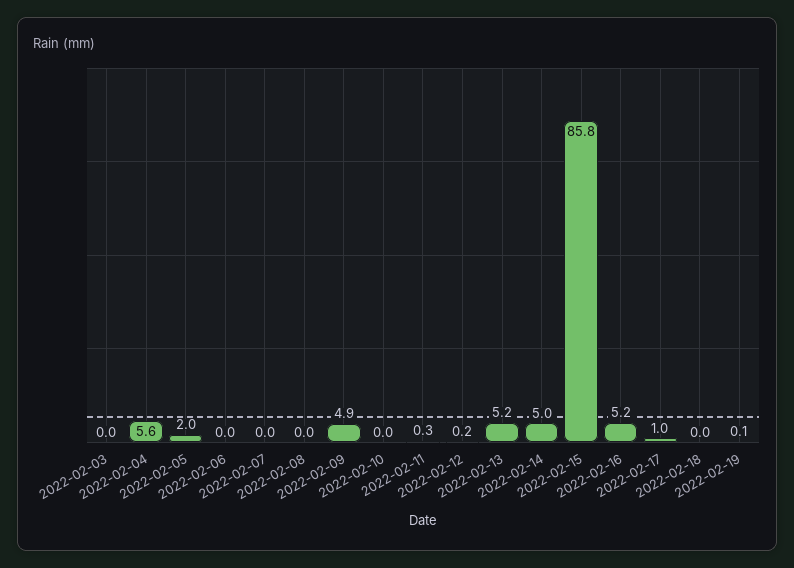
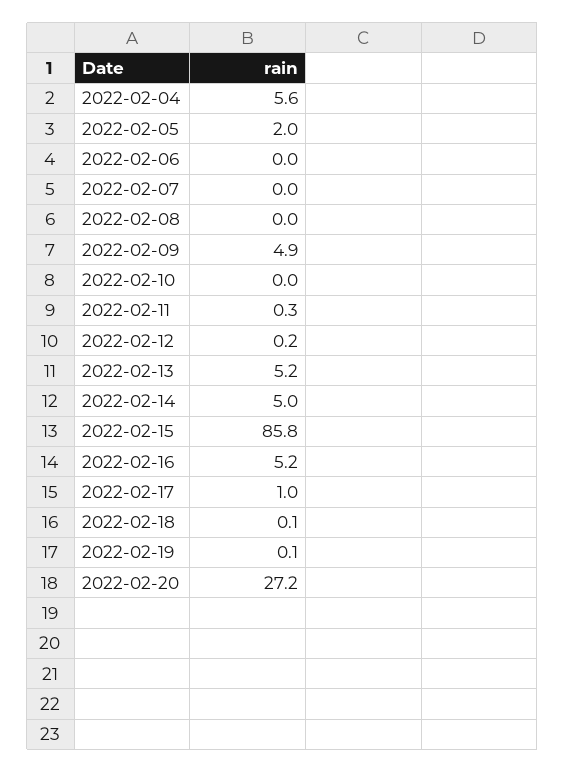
2022-02-03: 0 -> none
2022-02-18: 0 -> 0.1
2022-02-20: none -> 27.2

